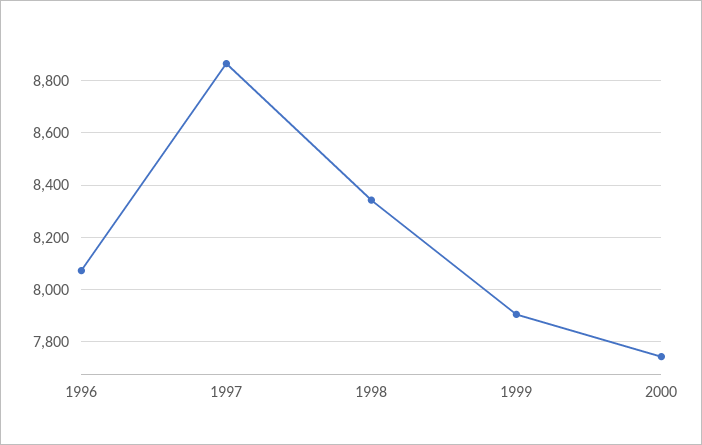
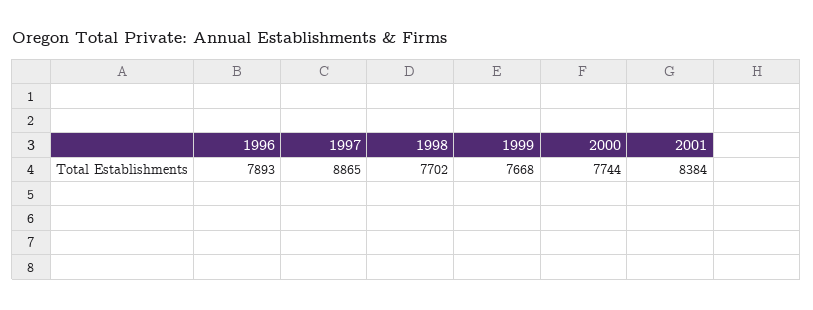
1996: 8075 -> 7893
1998: 8350 -> 7702
1999: 7900 -> 7668
2001: none -> 8384

